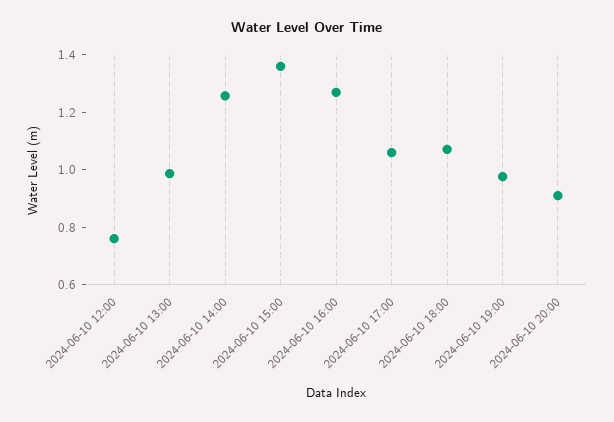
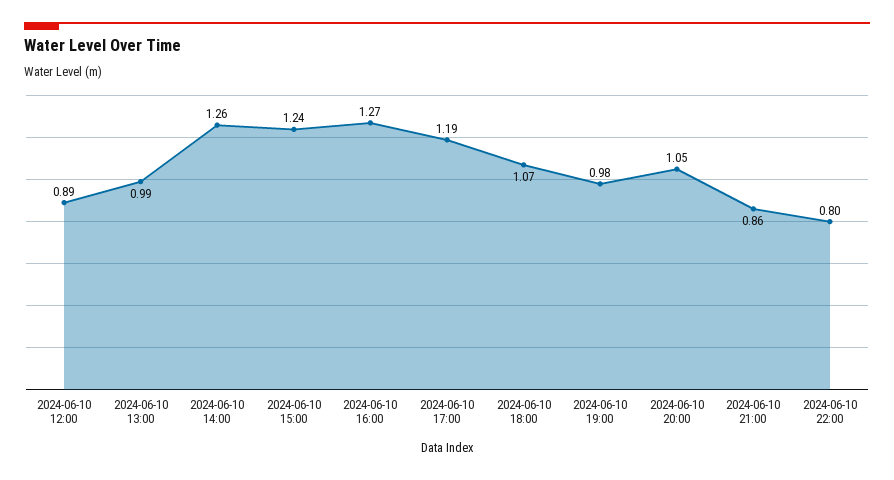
2024-06-10 12:00: 0.75 -> 0.89
2024-06-10 15:00: 1.35 -> 1.24
2024-06-10 17:00: 1.05 -> 1.19
2024-06-10 20:00: 0.9 -> 1.05
2024-06-10 21:00: none -> 0.86
2024-06-10 22:00: none -> 0.8

